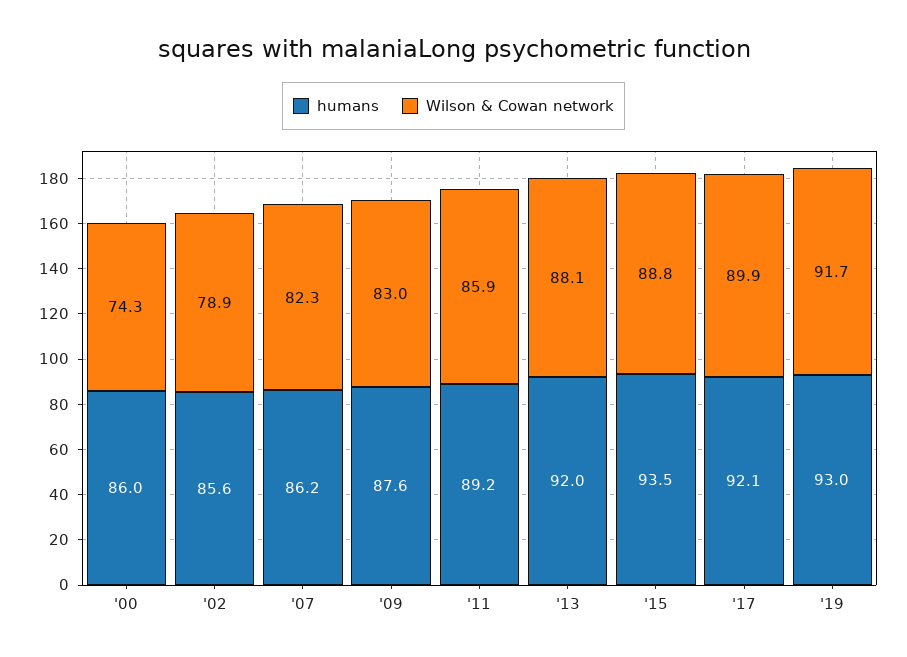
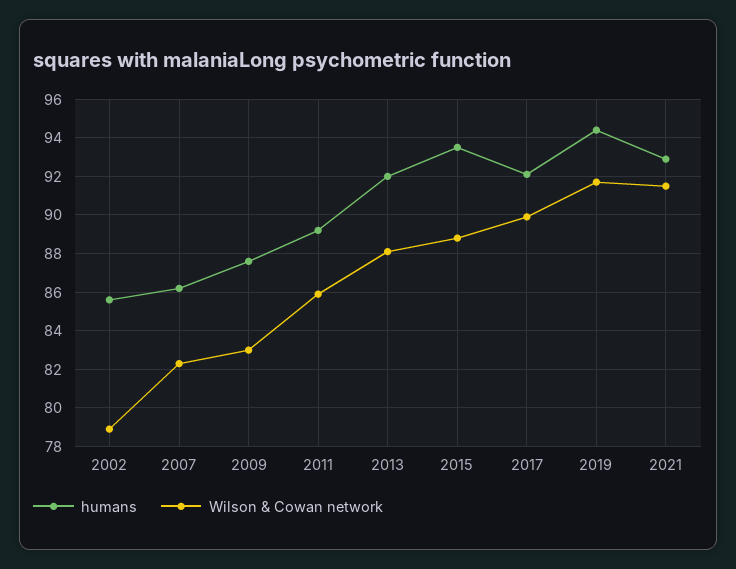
humans, '00: 86 -> none
Wilson & Cowan network, '00: 74.3 -> none
humans, '19: 93 -> 94.5
humans, 2021: none -> 93
Wilson & Cowan network, 2021: none -> 91.5

